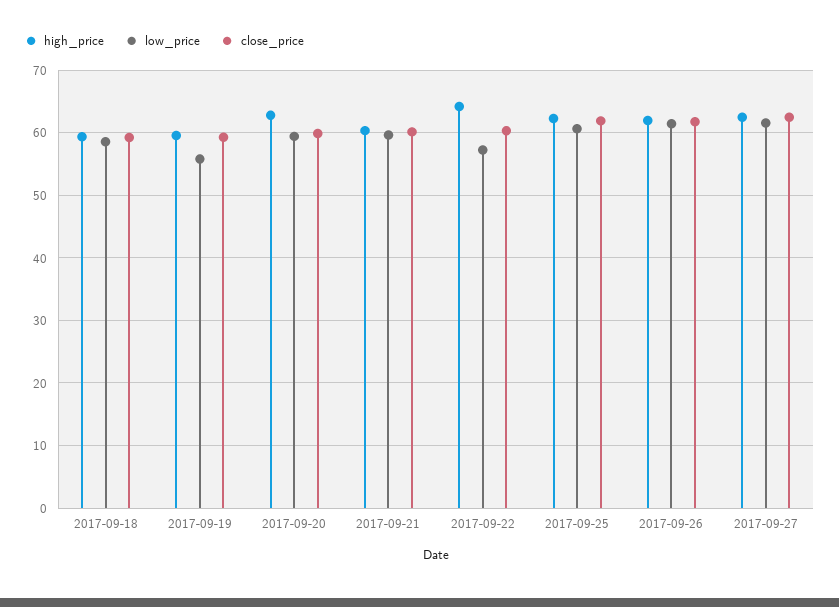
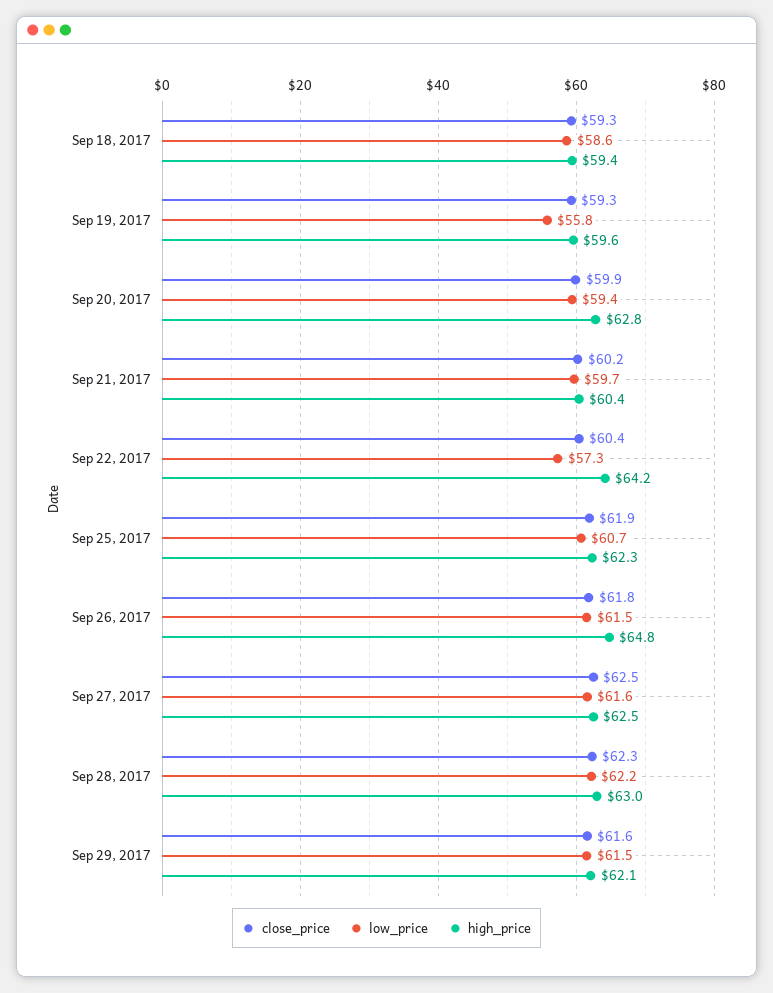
high_price, 2017-09-26: 62 -> 64.8
close_price, Sep 28, 2017: none -> 62.3
low_price, Sep 28, 2017: none -> 62.2
high_price, Sep 28, 2017: none -> 63
close_price, Sep 29, 2017: none -> 61.6
low_price, Sep 29, 2017: none -> 61.5
high_price, Sep 29, 2017: none -> 62.1

